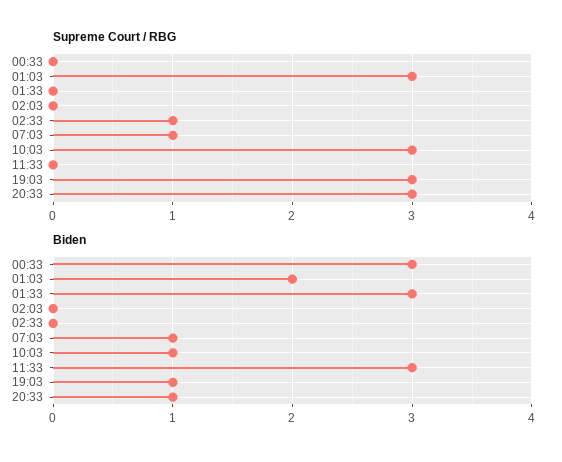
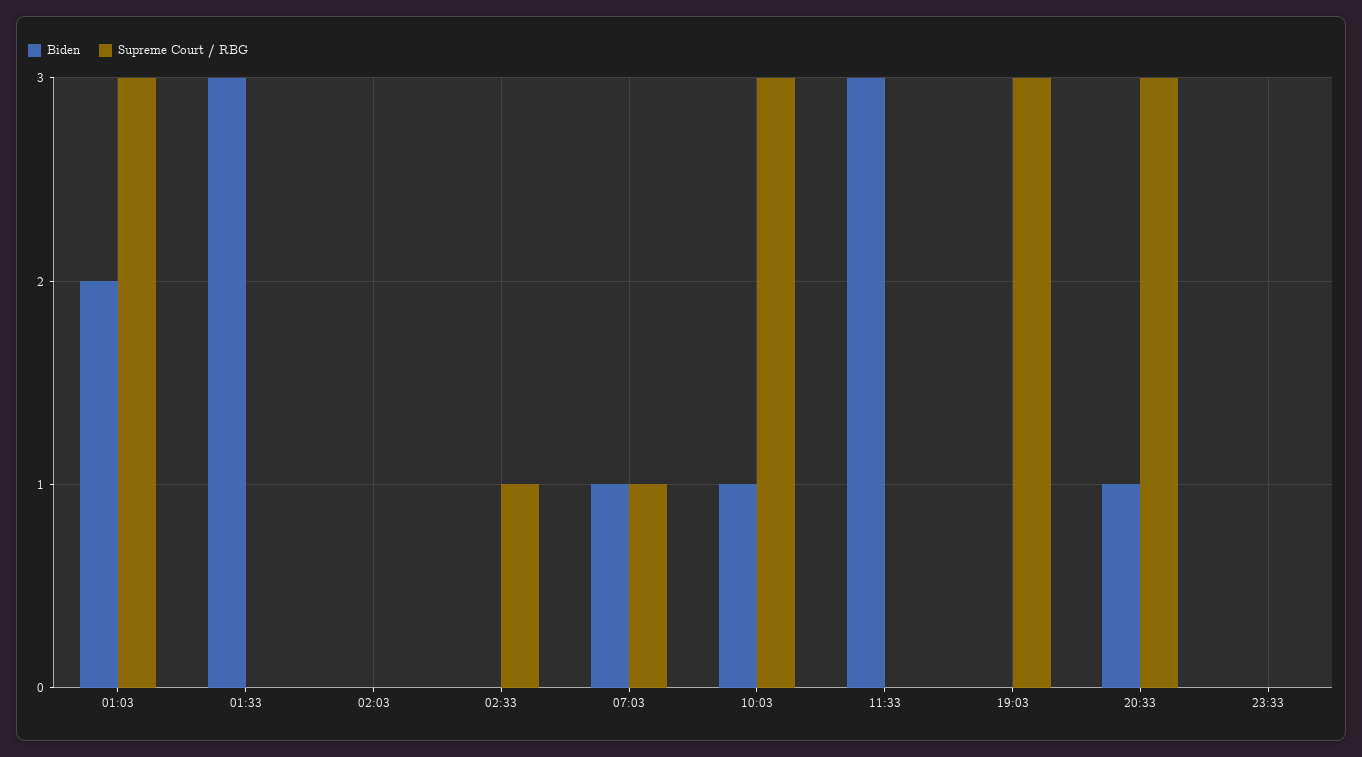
Supreme Court / RBG, 00:33: 0 -> none
Biden, 00:33: 3 -> none
Biden, 19:03: 1 -> 0
Biden, 23:33: none -> 0
Supreme Court / RBG, 23:33: none -> 0

